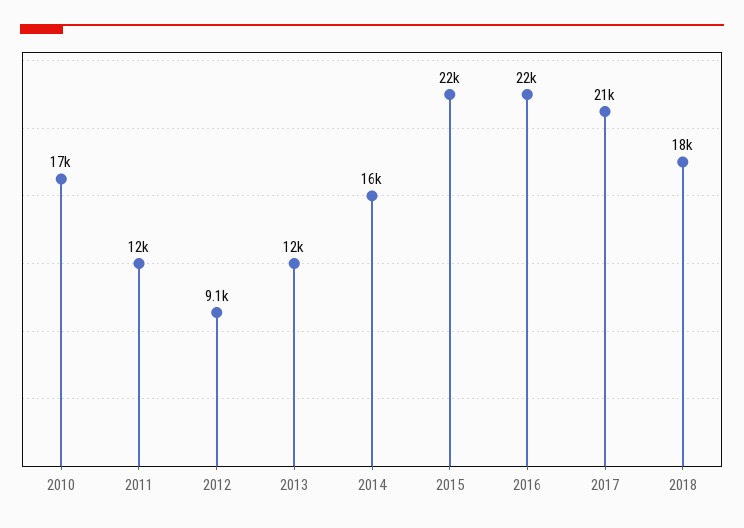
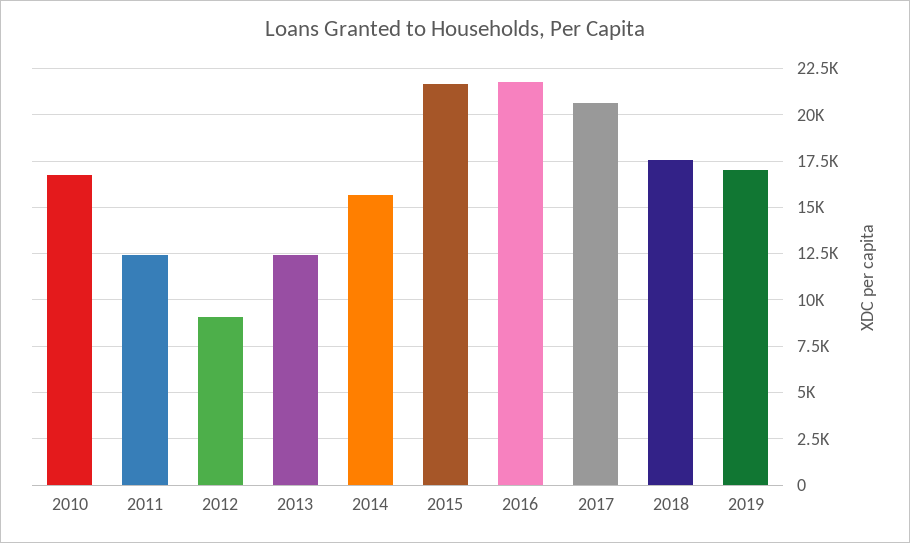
2019: none -> 17000

